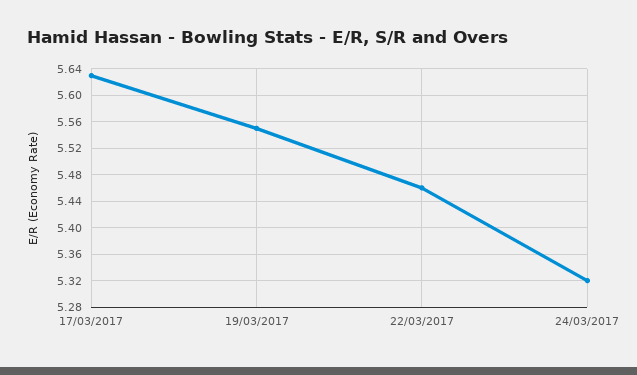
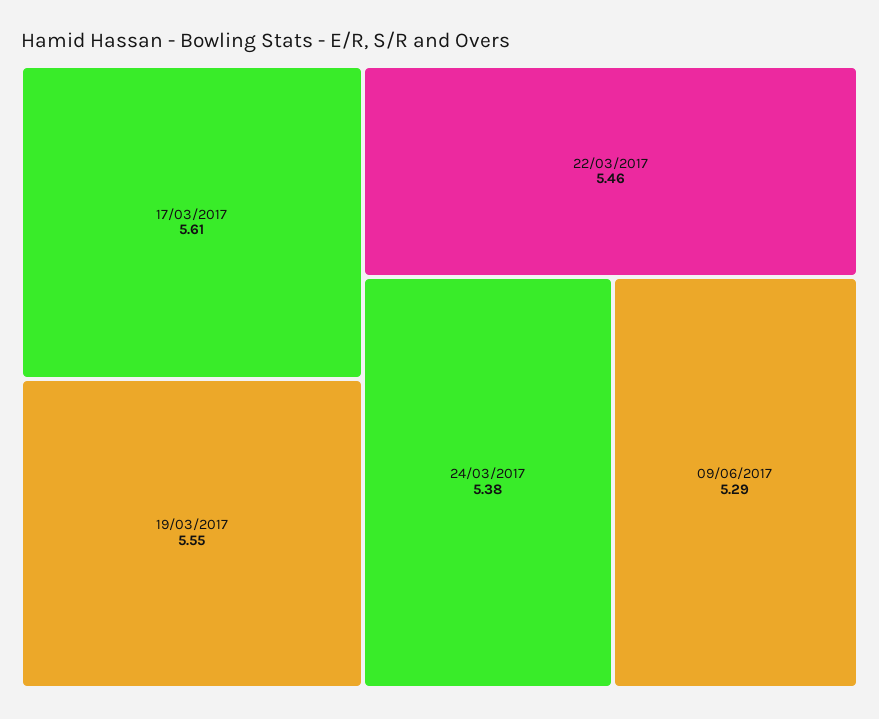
17/03/2017: 5.63 -> 5.61
24/03/2017: 5.32 -> 5.38
09/06/2017: none -> 5.29

